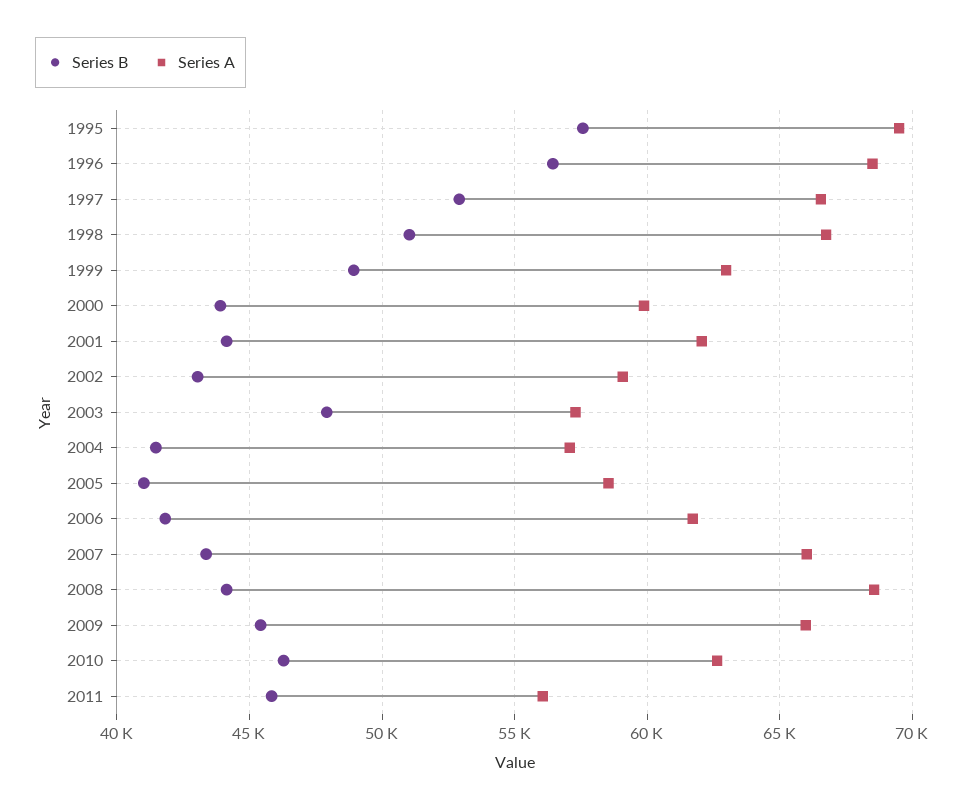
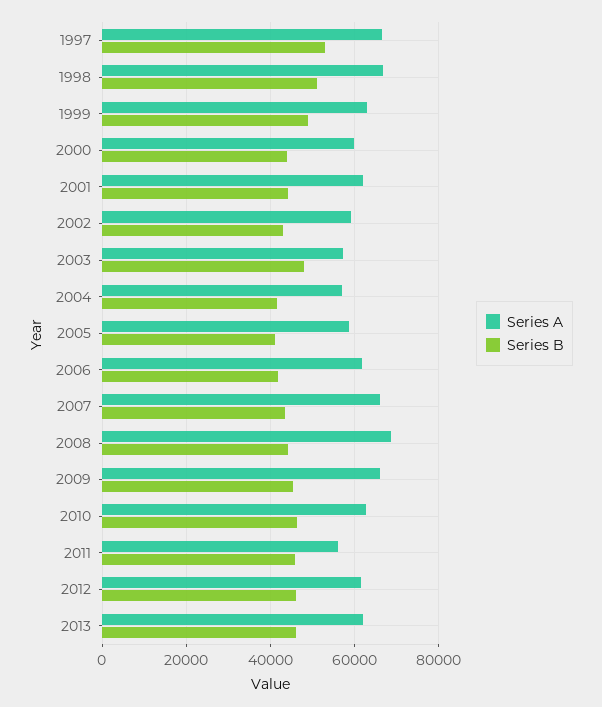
Series B, 1995: 57500 -> none
Series A, 1995: 69500 -> none
Series B, 1996: 56500 -> none
Series A, 1996: 68500 -> none
Series A, 2012: none -> 62000
Series B, 2012: none -> 46000
Series A, 2013: none -> 62000
Series B, 2013: none -> 46000

